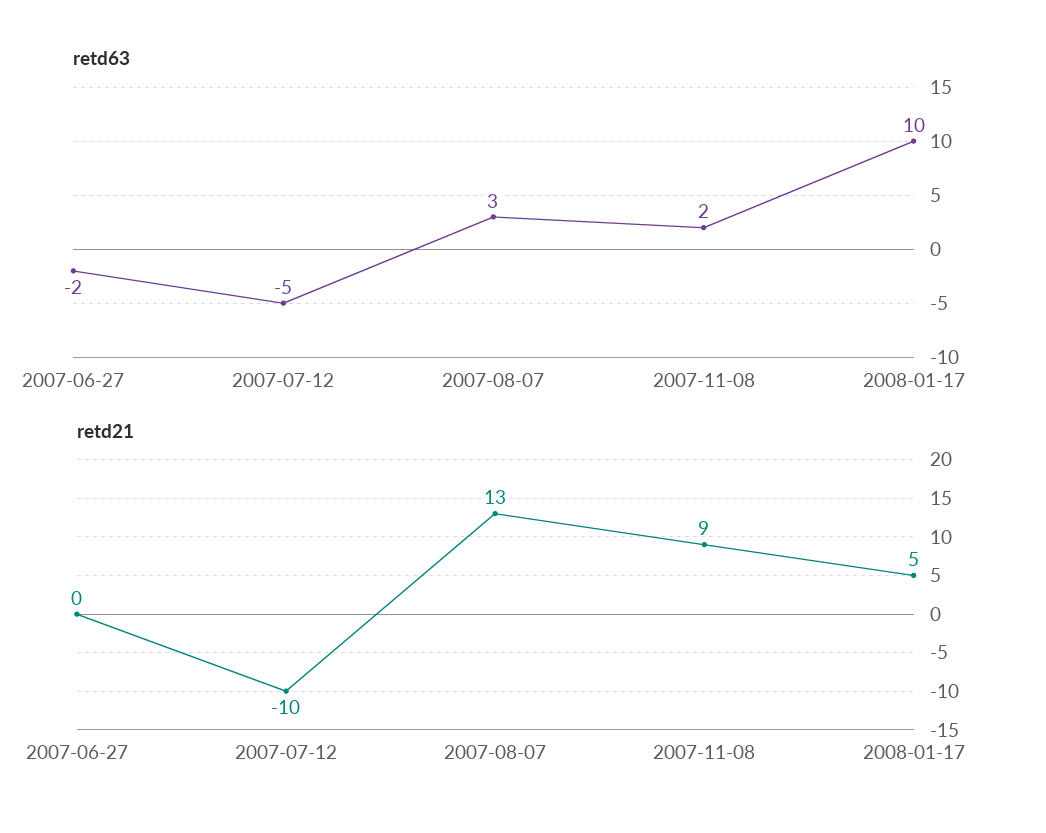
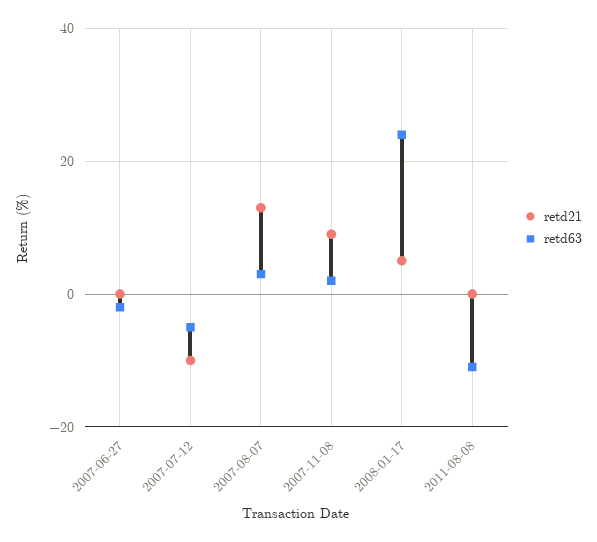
retd63, 2008-01-17: 10 -> 25
retd21, 2011-08-08: none -> 0
retd63, 2011-08-08: none -> -10

